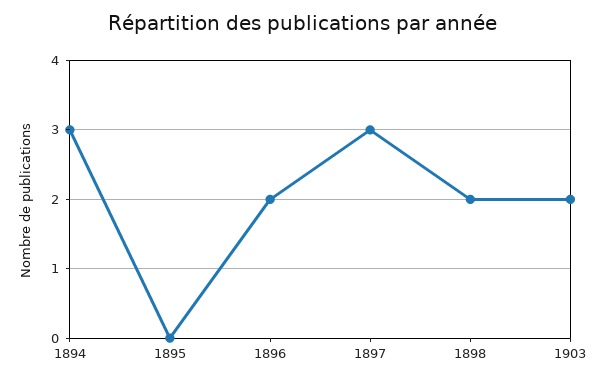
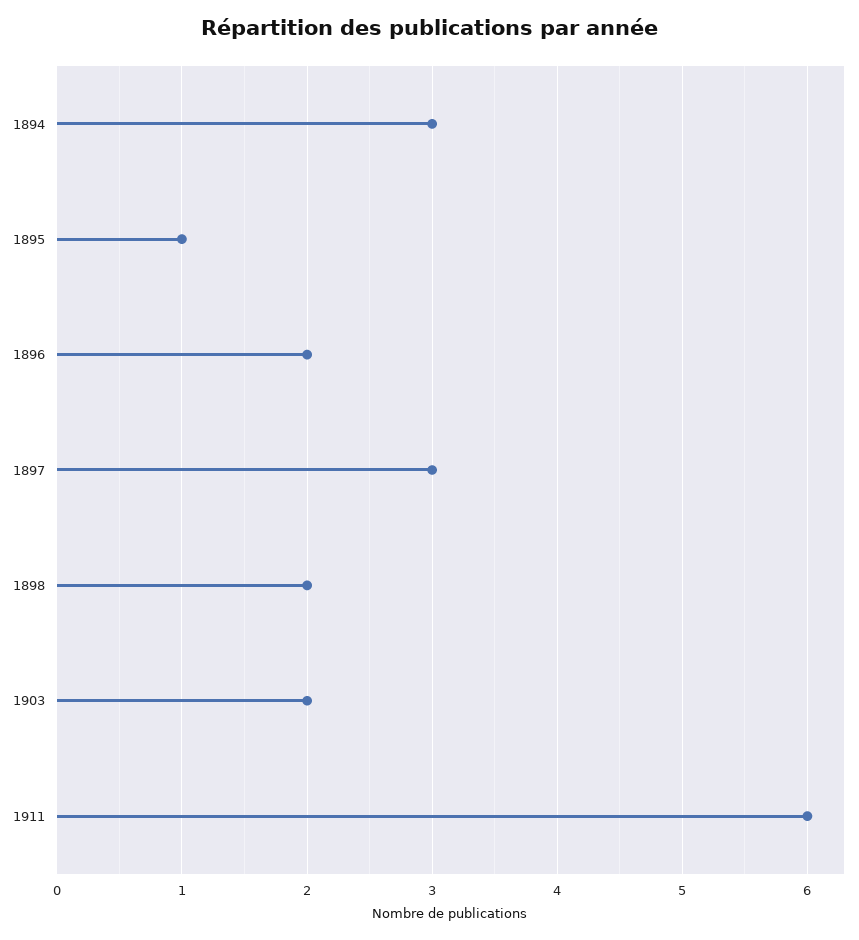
1895: 0 -> 1
1911: none -> 6

